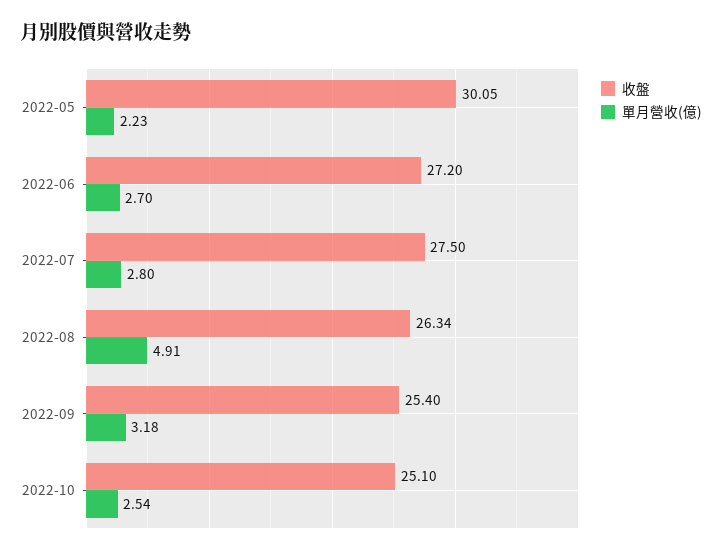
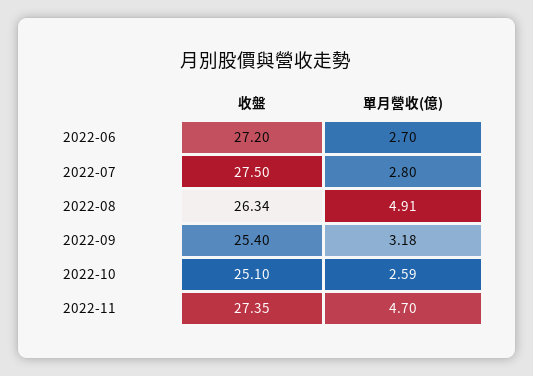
收盤, 2022-05: 30.05 -> none
單月營收(億), 2022-05: 2.23 -> none
單月營收(億), 2022-10: 2.54 -> 2.59
收盤, 2022-11: none -> 27.35
單月營收(億), 2022-11: none -> 4.7

